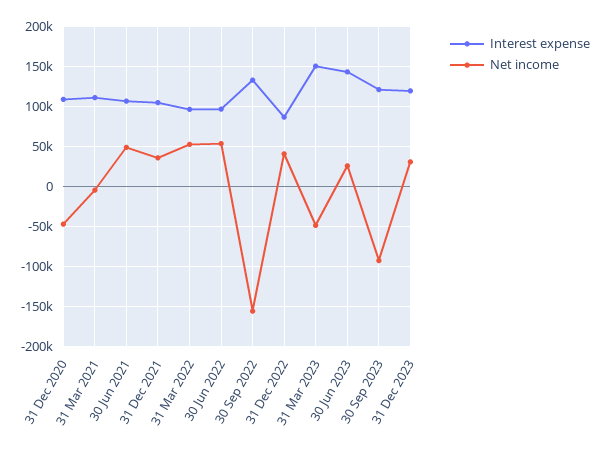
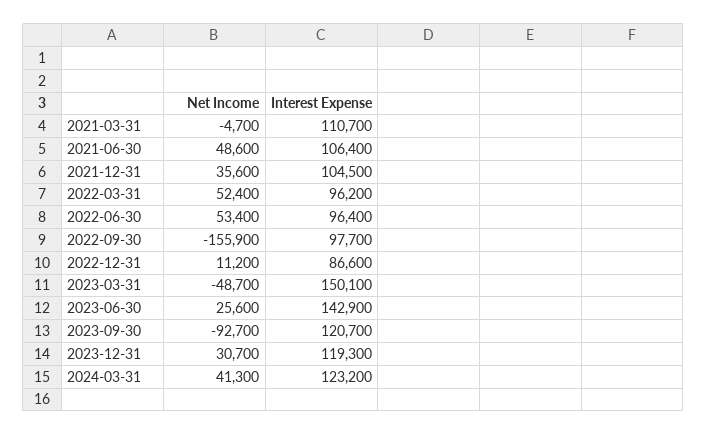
Interest expense, 31 Dec 2020: 110000 -> none
Net income, 31 Dec 2020: -50000 -> none
Interest expense, 30 Sep 2022: 130000 -> 97700
Net income, 31 Dec 2022: 40000 -> 11200
Net income, 2024-03-31: none -> 41300
Interest expense, 2024-03-31: none -> 123200

